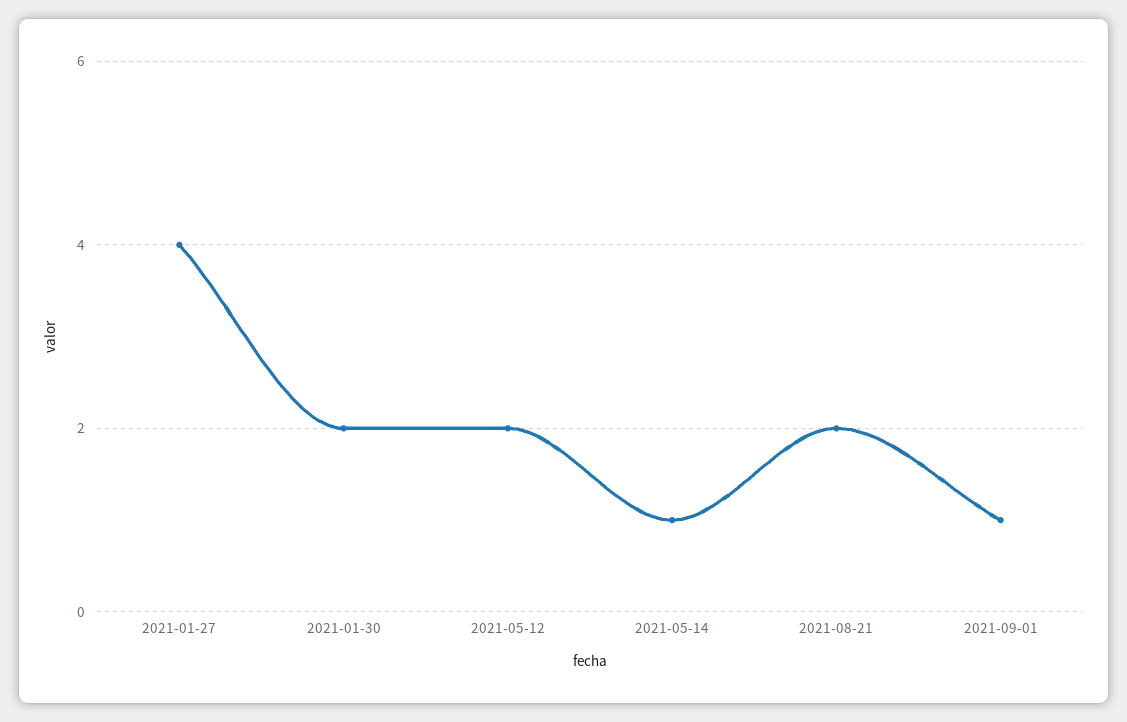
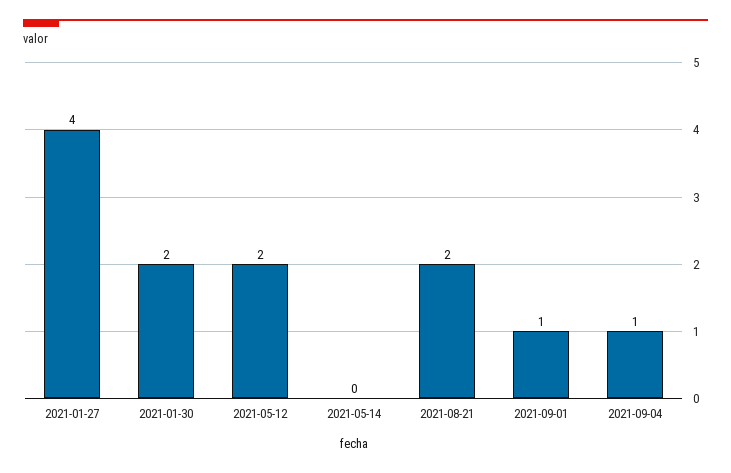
2021-05-14: 1 -> 0
2021-09-04: none -> 1

